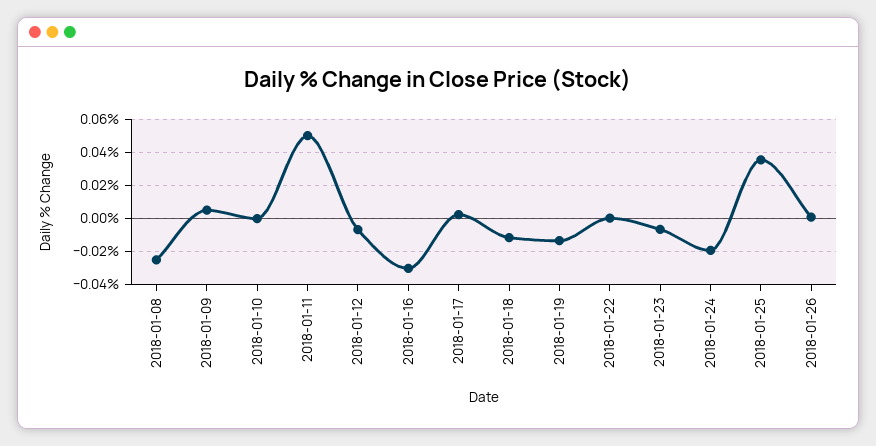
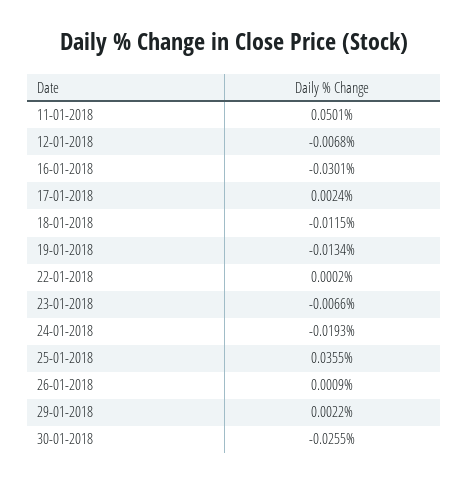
2018-01-08: -0.025 -> none
2018-01-09: 0.005 -> none
2018-01-10: 0 -> none
29-01-2018: none -> 0.0022
30-01-2018: none -> -0.0255

